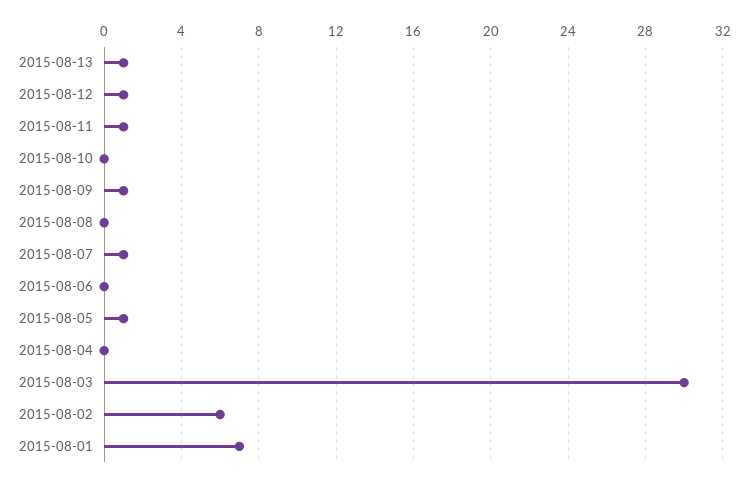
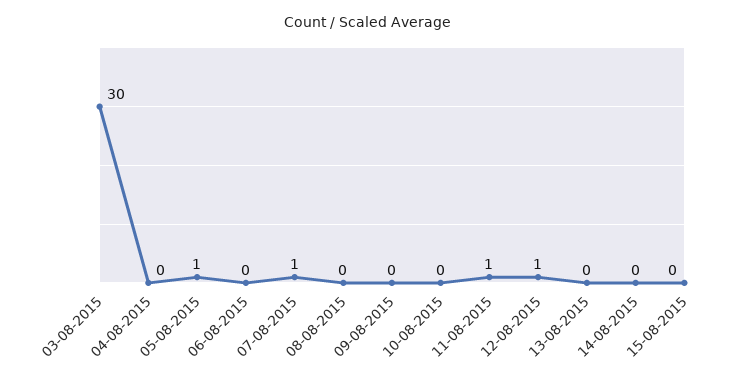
2015-08-13: 1 -> 0
2015-08-09: 1 -> 0
2015-08-02: 6 -> none
2015-08-01: 7 -> none
14-08-2015: none -> 0
15-08-2015: none -> 0

